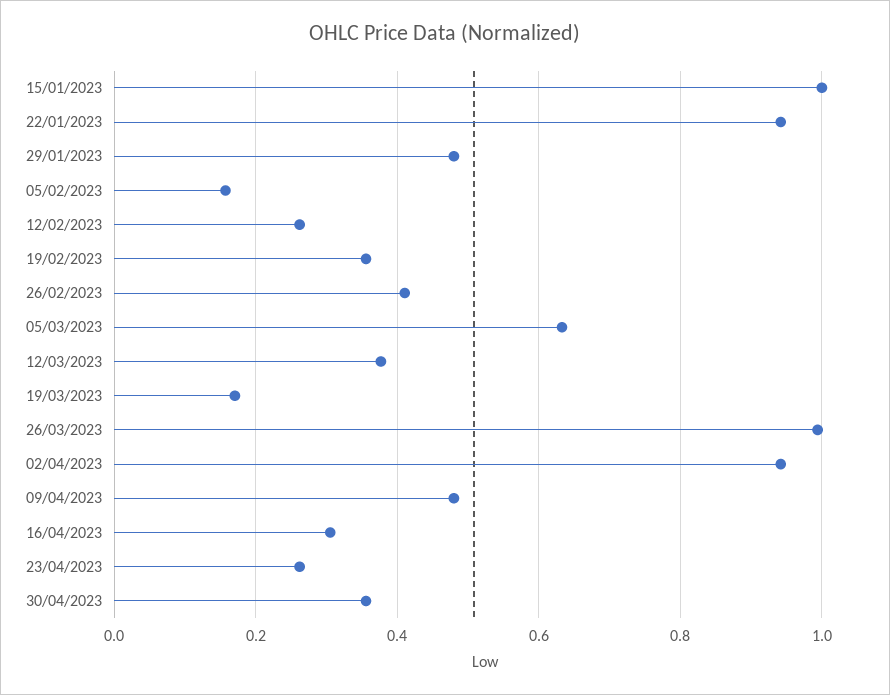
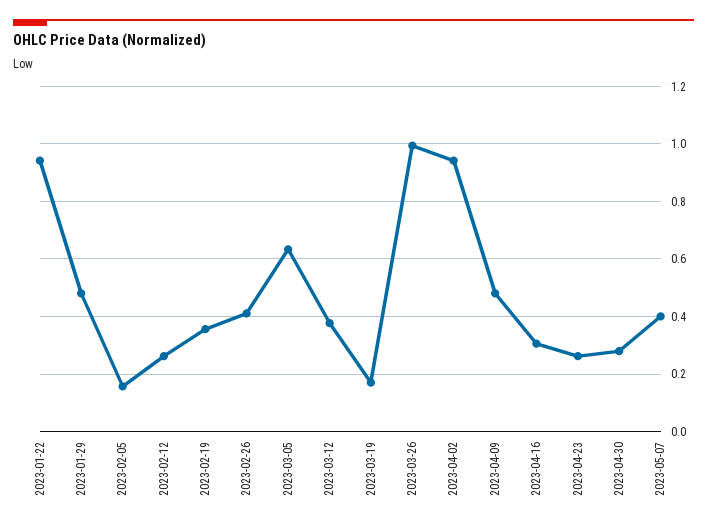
15/01/2023: 1 -> none
30/04/2023: 0.36 -> 0.275
2023-05-07: none -> 0.4

